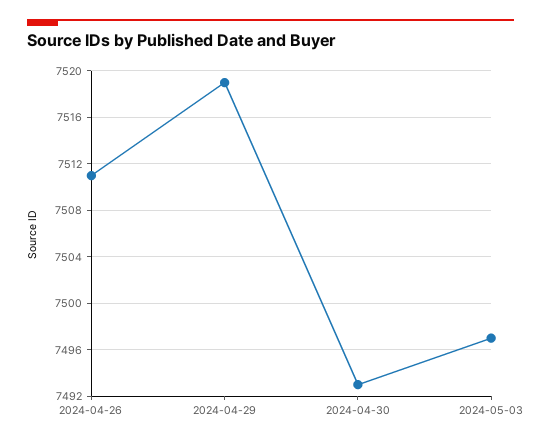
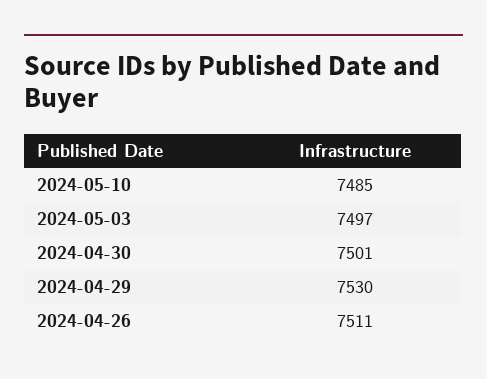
2024-04-29: 7519 -> 7530
2024-04-30: 7493 -> 7501
2024-05-10: none -> 7485

